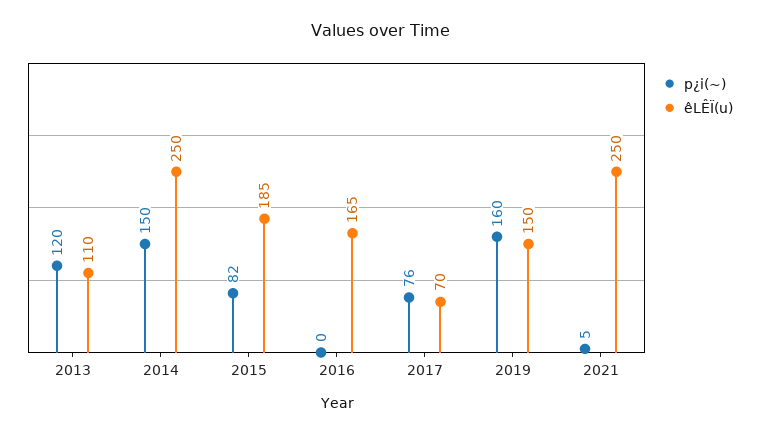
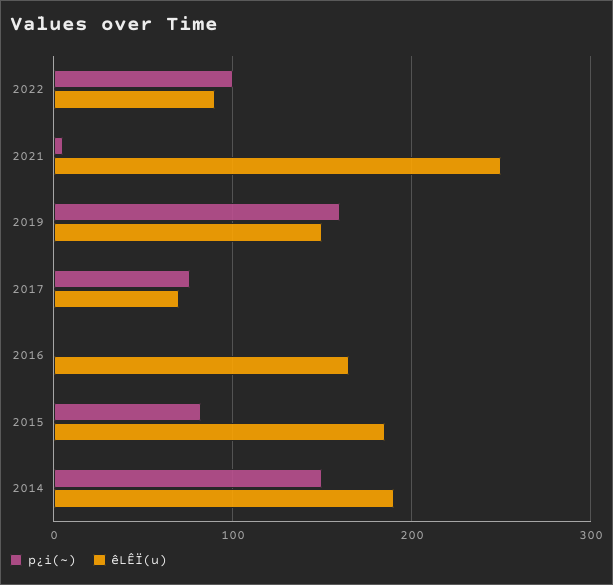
p¿i(~), 2013: 120 -> none
êLÊÏ(u), 2013: 110 -> none
êLÊÏ(u), 2014: 250 -> 190
p¿i(~), 2022: none -> 100
êLÊÏ(u), 2022: none -> 90

